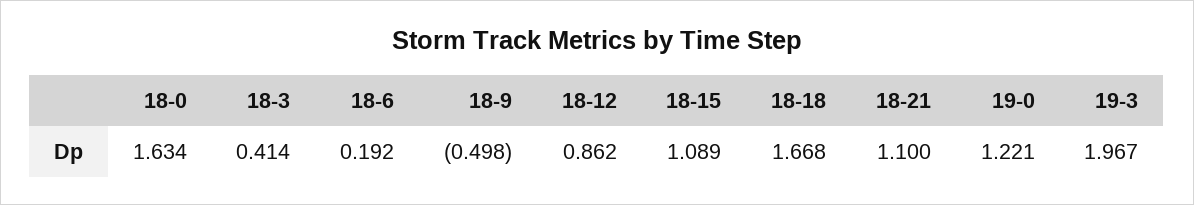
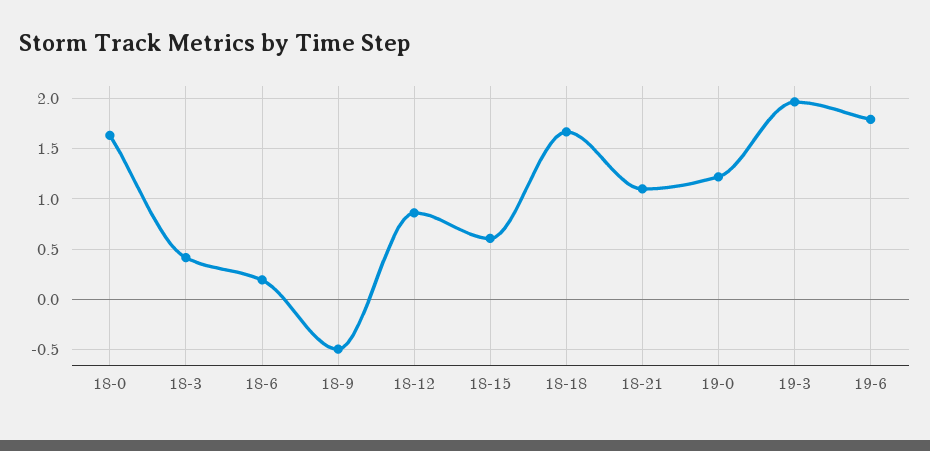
18-15: 1.089 -> 0.6
19-6: none -> 1.8

